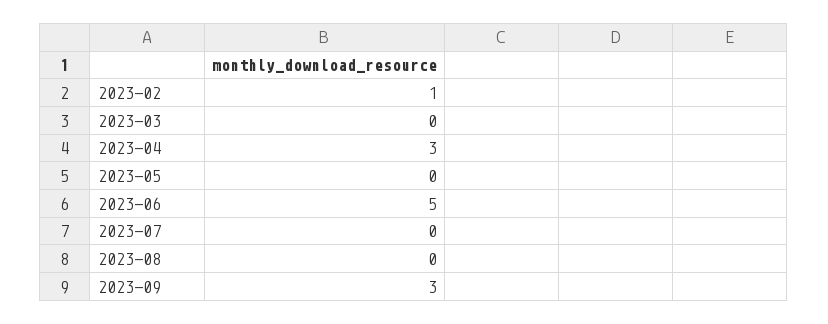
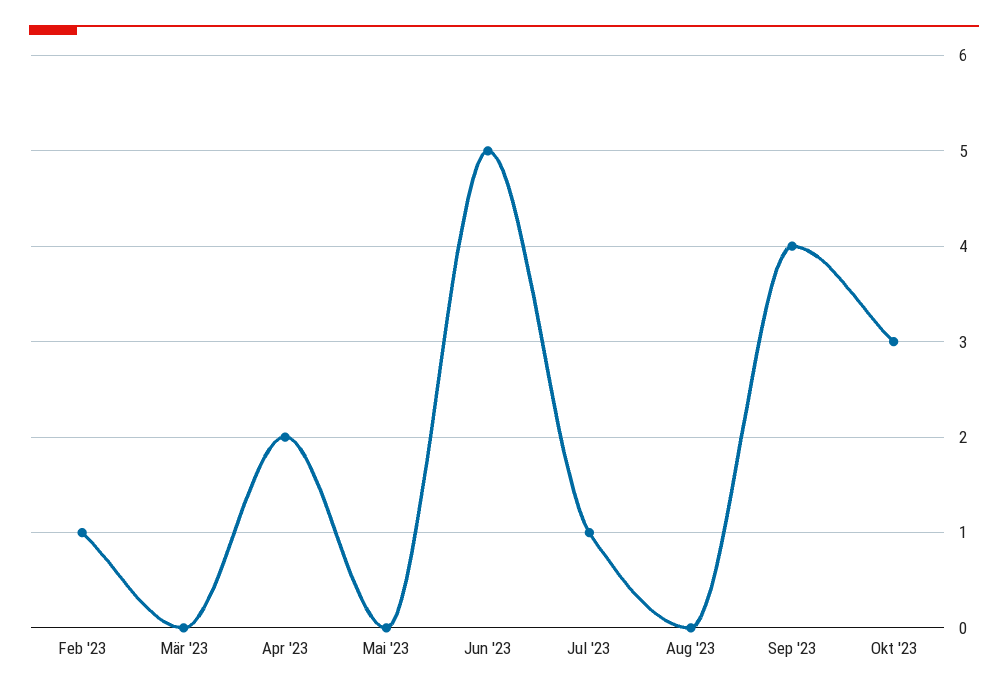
2023-04: 3 -> 2
2023-07: 0 -> 1
2023-09: 3 -> 4
Okt '23: none -> 3

